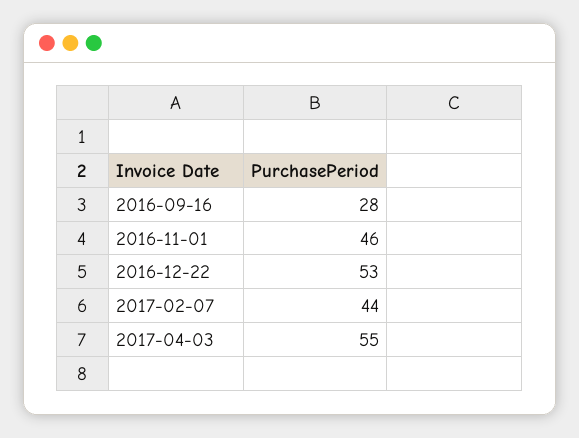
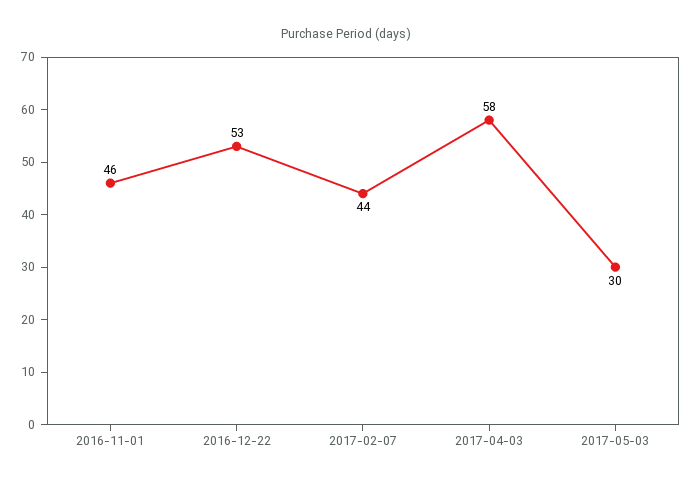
2016-09-16: 28 -> none
2017-04-03: 55 -> 58
2017-05-03: none -> 30

